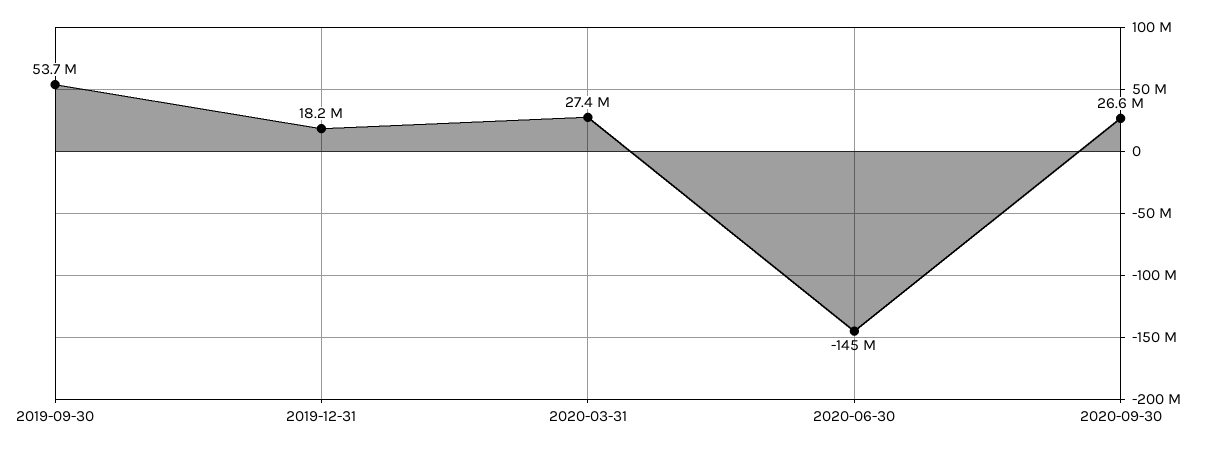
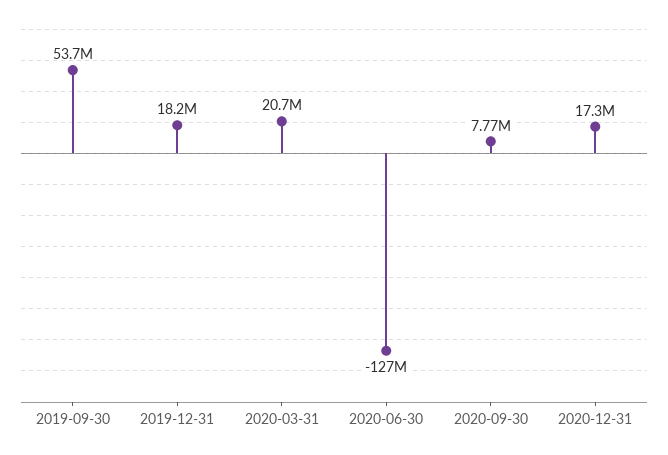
2020-03-31: 27400000 -> 20700000
2020-06-30: -145000000 -> -127000000
2020-09-30: 26600000 -> 7770000
2020-12-31: none -> 17300000

